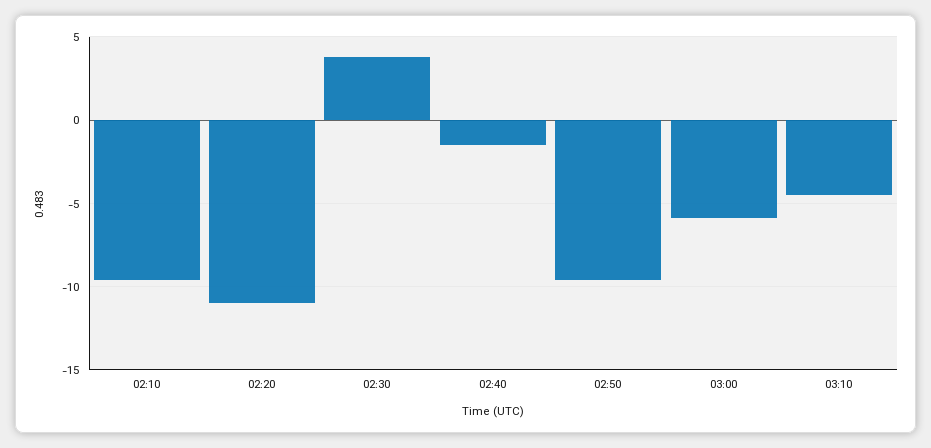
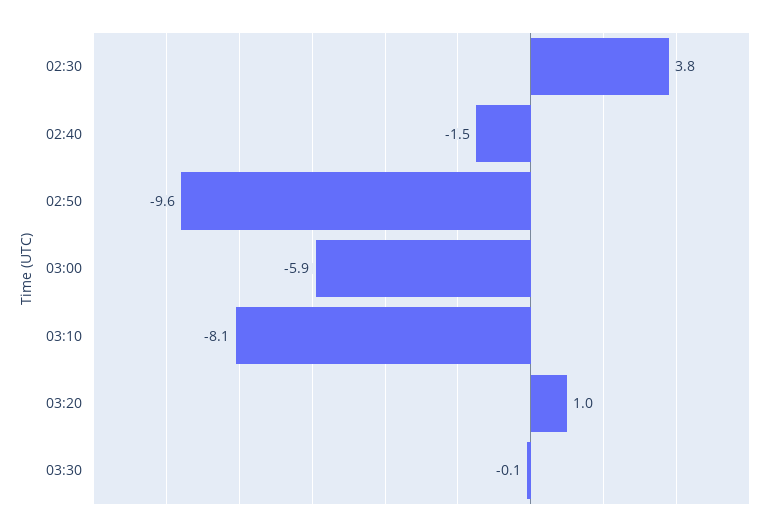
02:10: -9.5 -> none
02:20: -11 -> none
03:10: -4.5 -> -8.1
03:20: none -> 1
03:30: none -> -0.1

